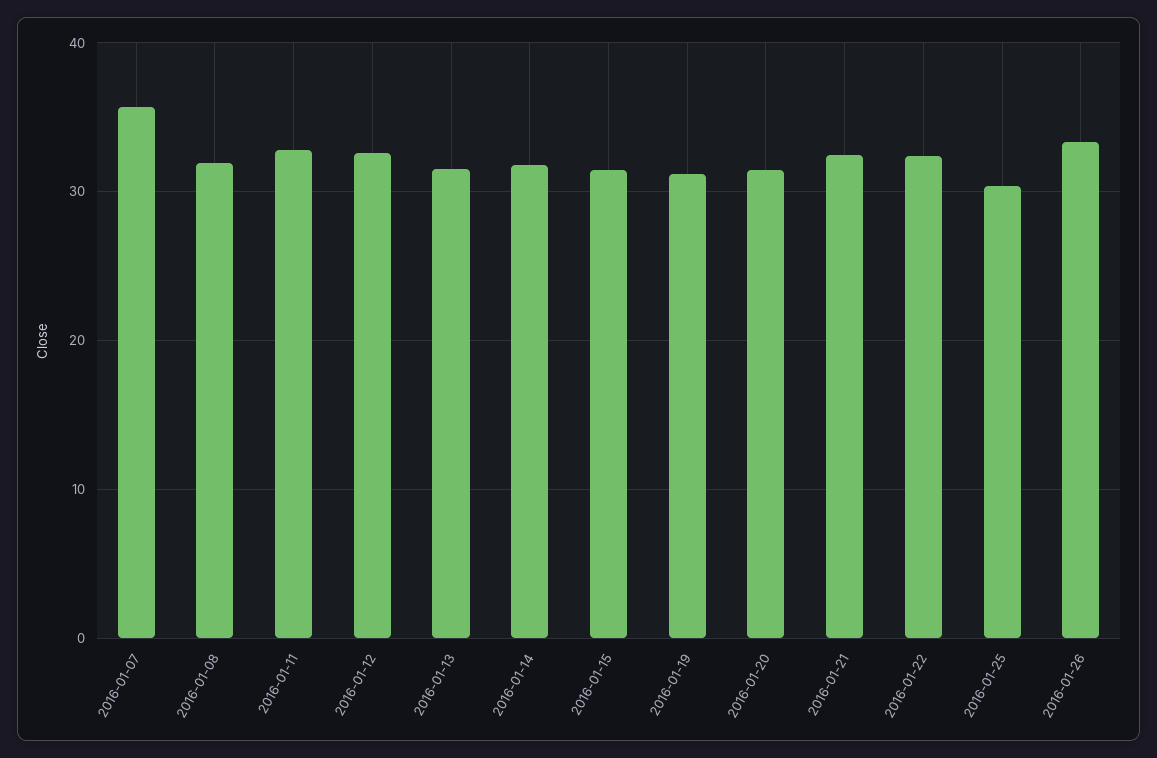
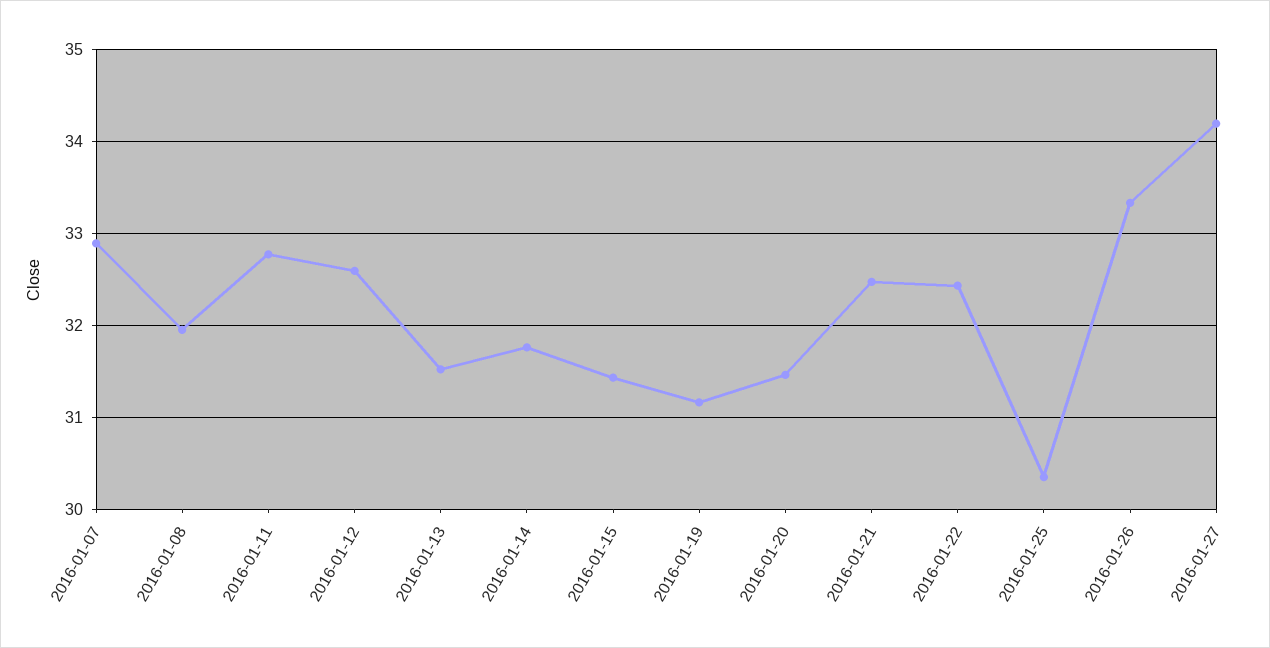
2016-01-07: 36 -> 32.9
2016-01-27: none -> 34.2

